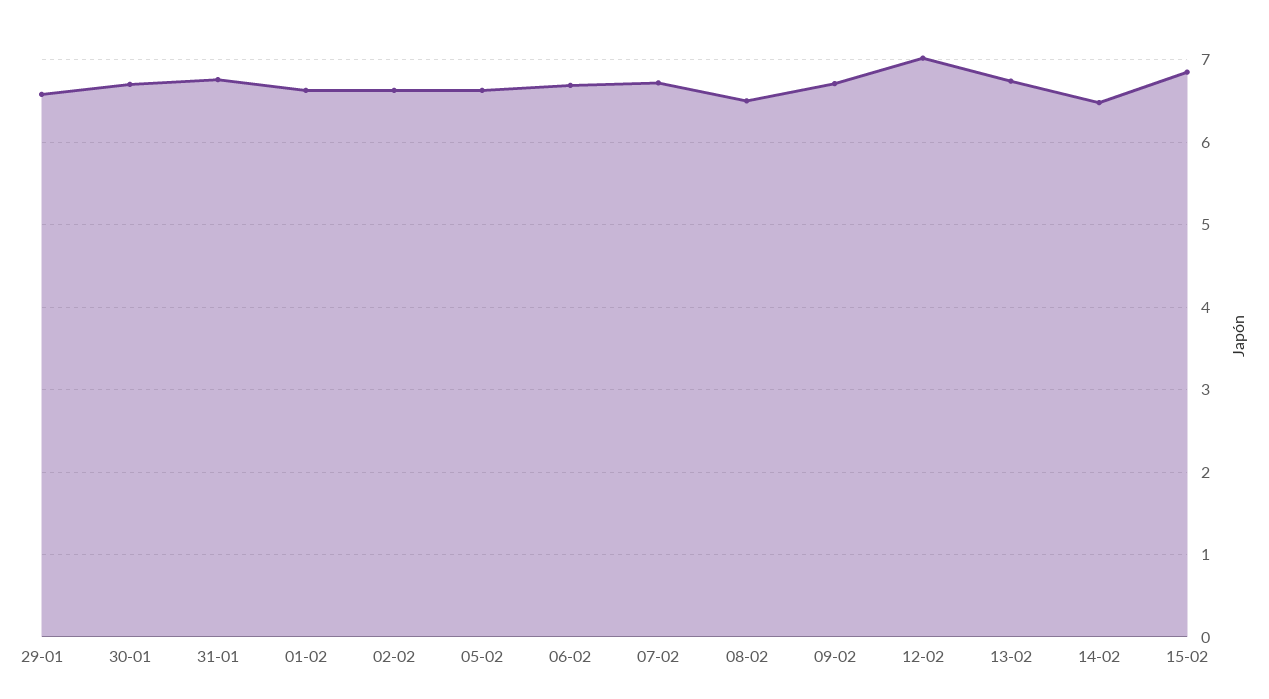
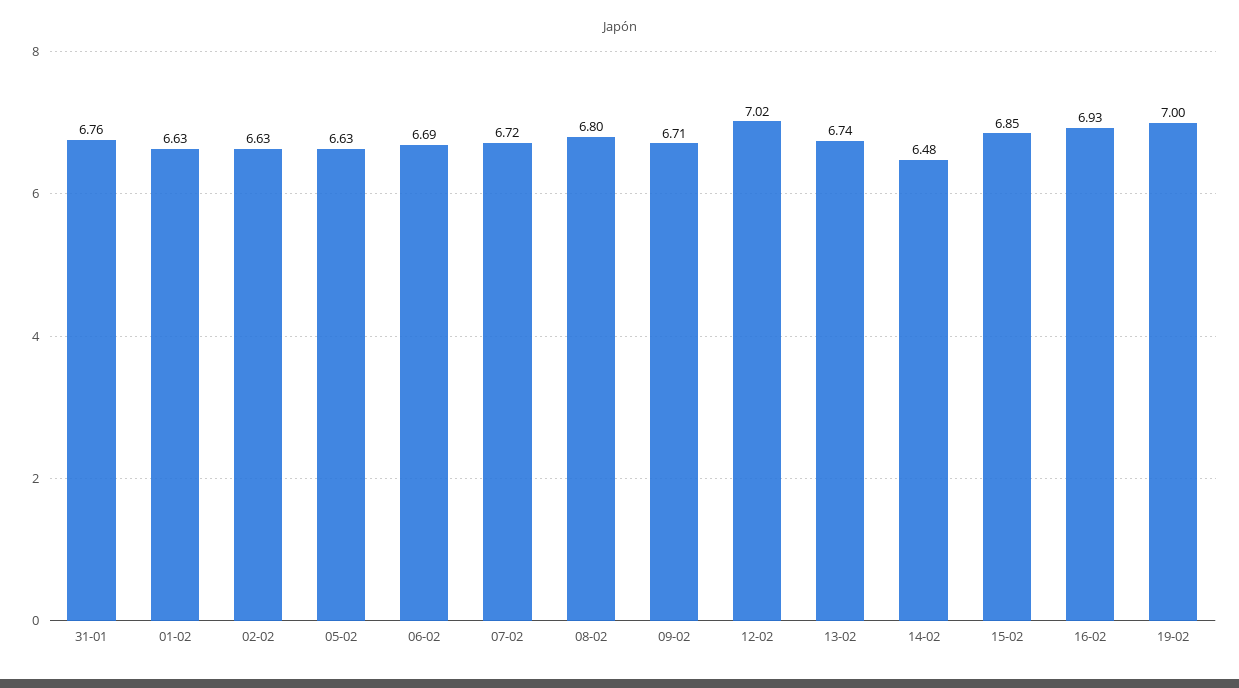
29-01: 6.6 -> none
30-01: 6.7 -> none
08-02: 6.5 -> 6.8
16-02: none -> 6.93
19-02: none -> 7

